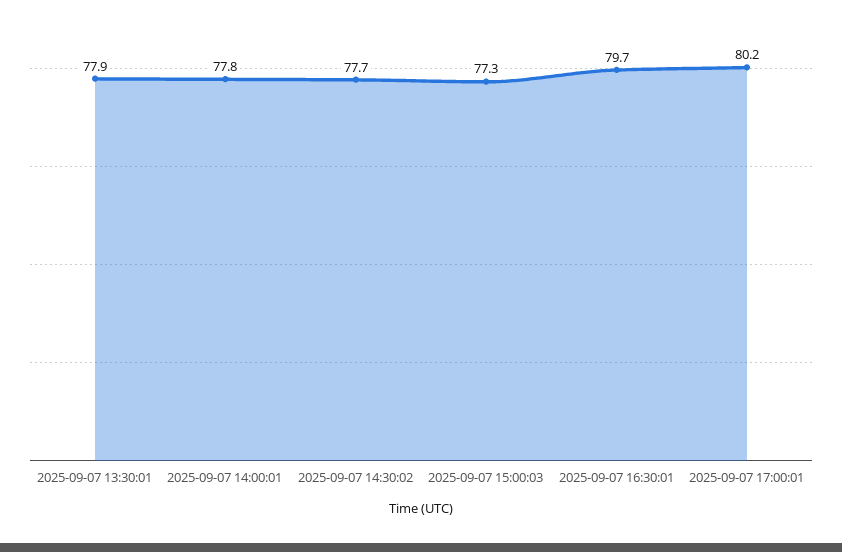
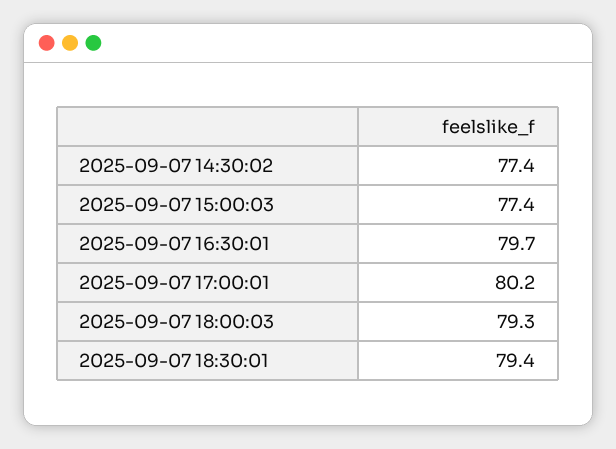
2025-09-07 13:30:01: 77.9 -> none
2025-09-07 14:00:01: 77.8 -> none
2025-09-07 14:30:02: 77.7 -> 77.4
2025-09-07 15:00:03: 77.3 -> 77.4
2025-09-07 18:00:03: none -> 79.3
2025-09-07 18:30:01: none -> 79.4

